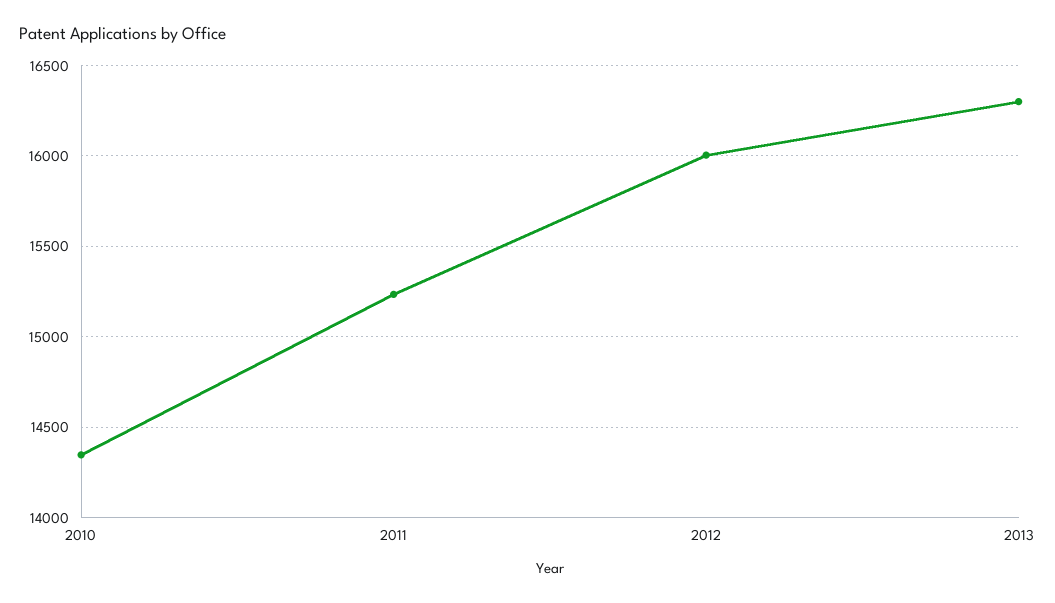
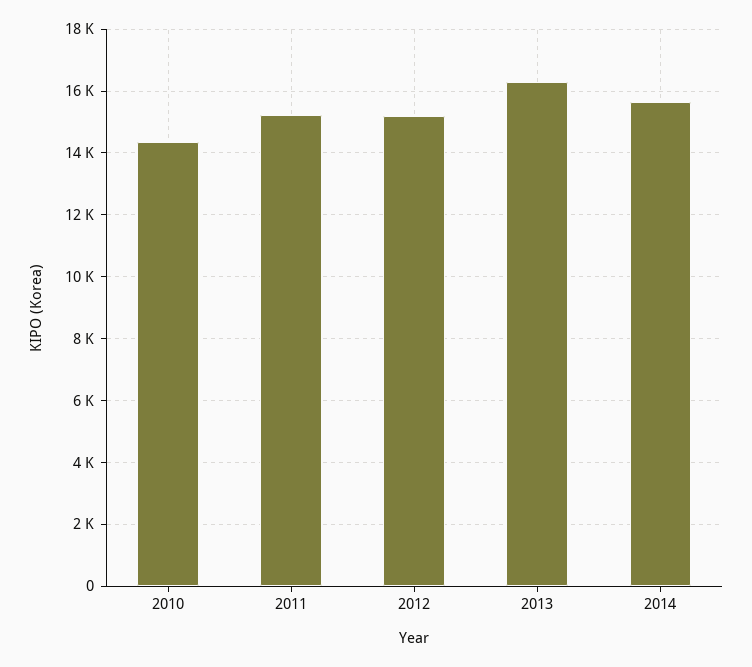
2012: 16000 -> 15200
2014: none -> 15600

